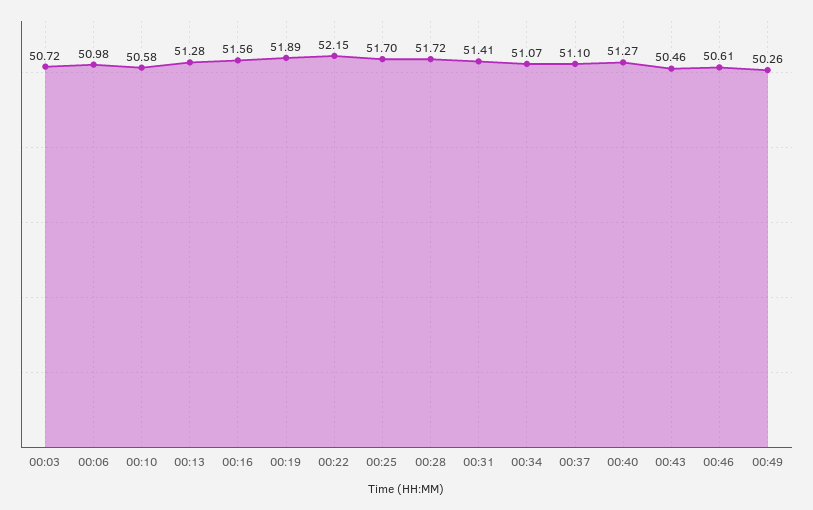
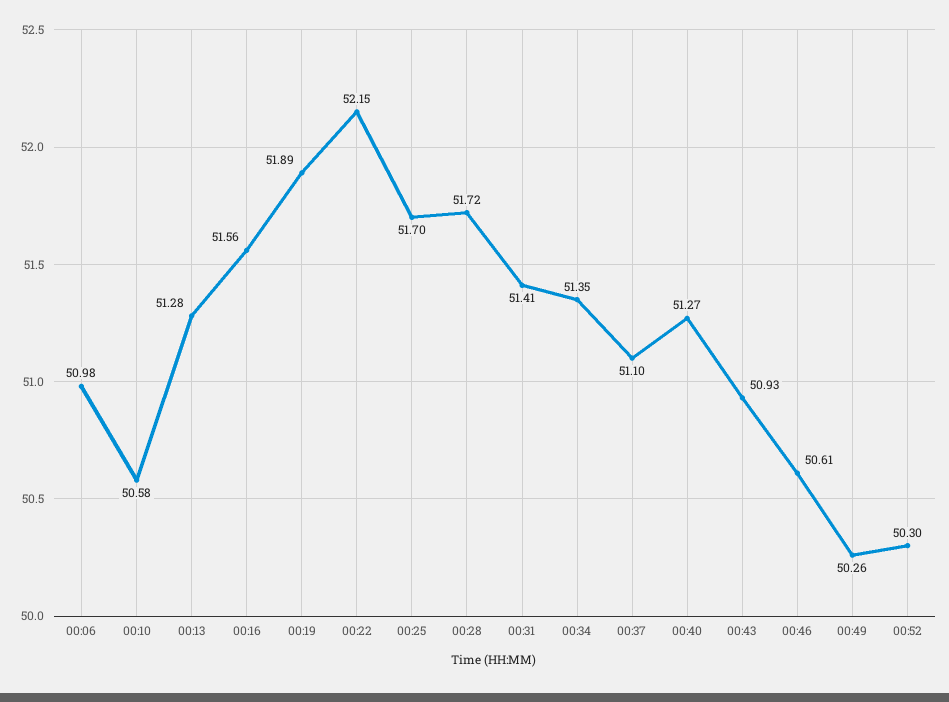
00:03: 50.72 -> none
00:34: 51.07 -> 51.35
00:43: 50.46 -> 50.93
00:52: none -> 50.3

